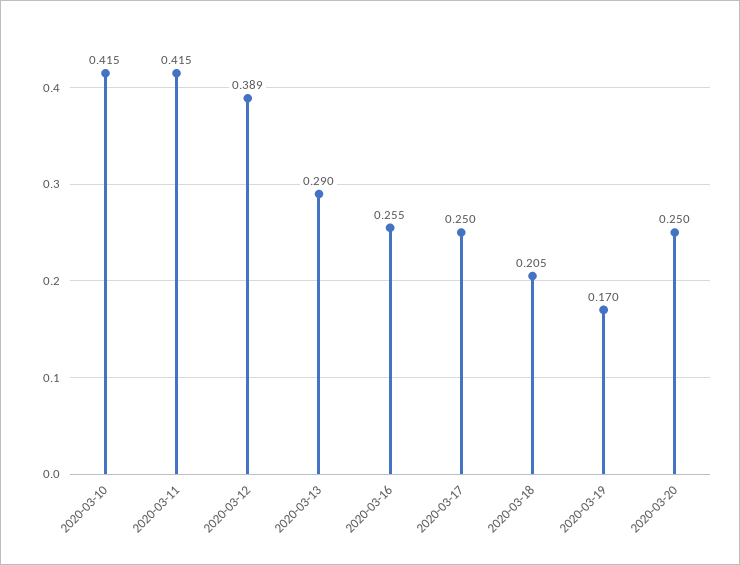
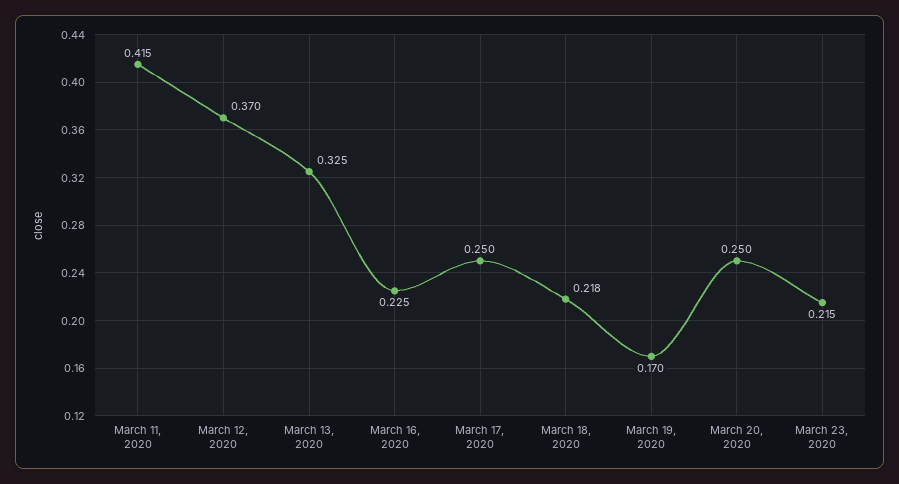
2020-03-10: 0.415 -> none
2020-03-12: 0.389 -> 0.37
2020-03-13: 0.29 -> 0.325
2020-03-16: 0.255 -> 0.225
2020-03-18: 0.205 -> 0.218
March 23, 2020: none -> 0.215

